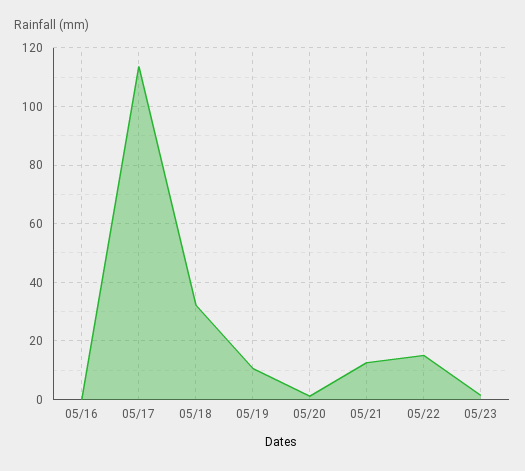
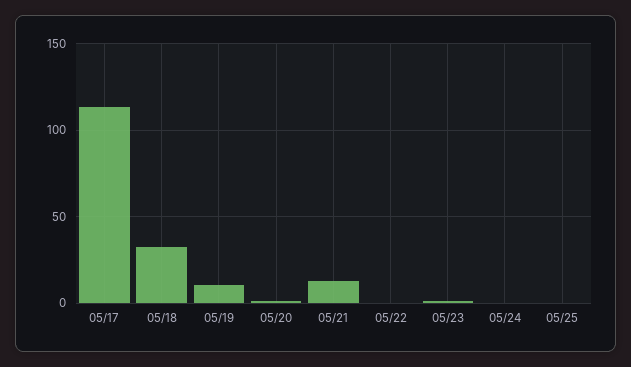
05/16: 0 -> none
05/22: 15 -> 0
05/24: none -> 0
05/25: none -> 0

